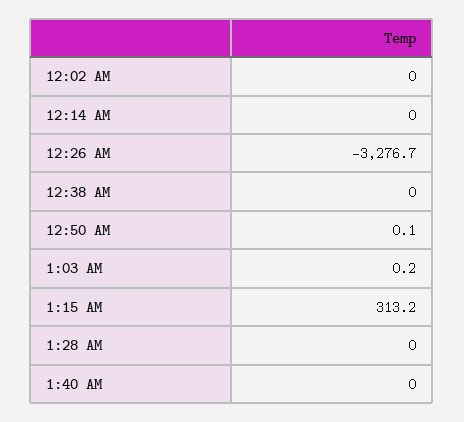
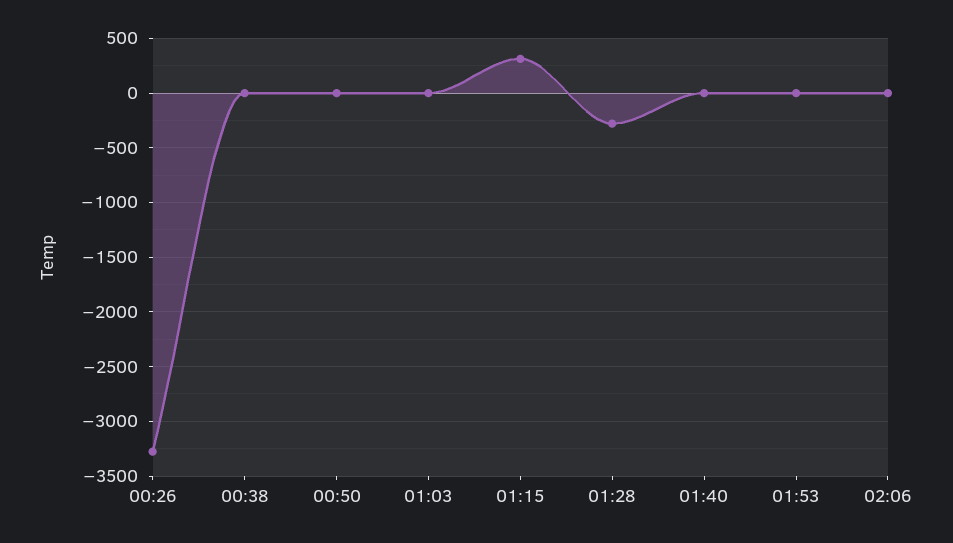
12:02 AM: 0 -> none
12:14 AM: 0 -> none
1:28 AM: 0 -> -300
01:53: none -> 0
02:06: none -> 0

